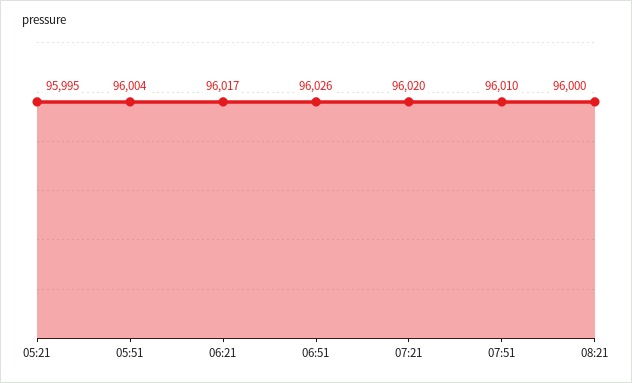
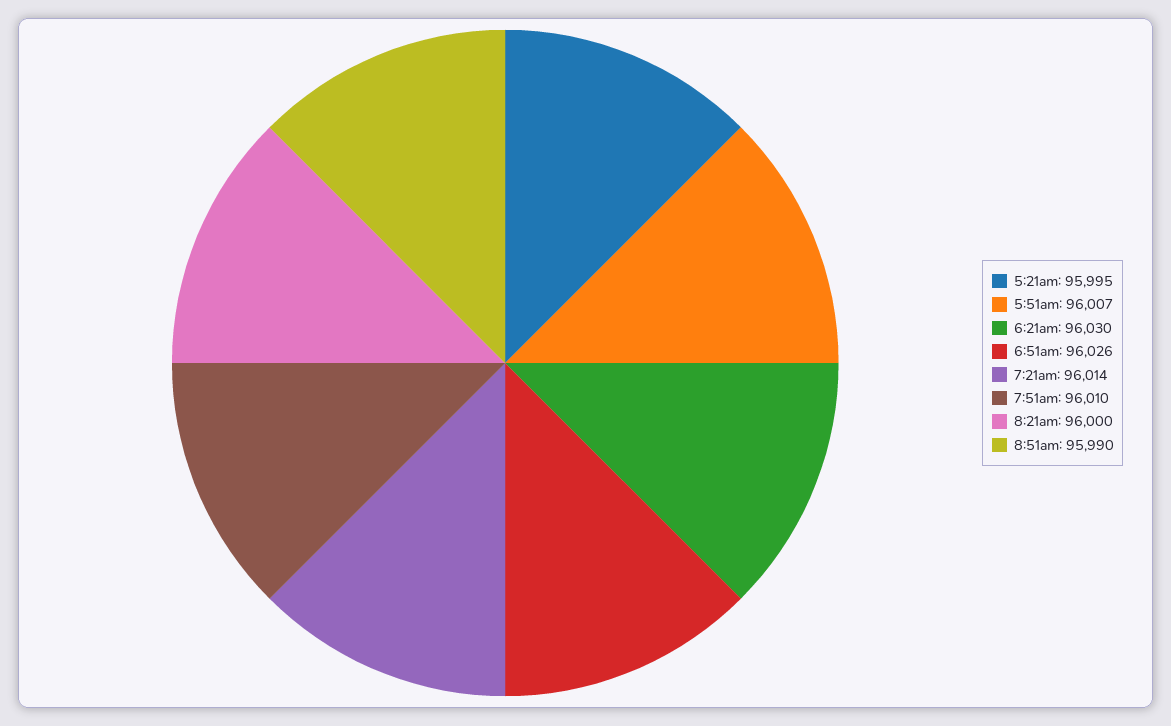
05:51: 96004 -> 96007
06:21: 96017 -> 96030
07:21: 96020 -> 96014
8:51am: none -> 95990

